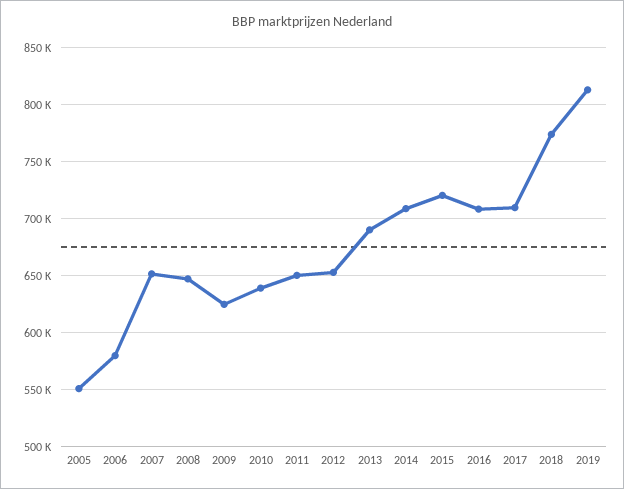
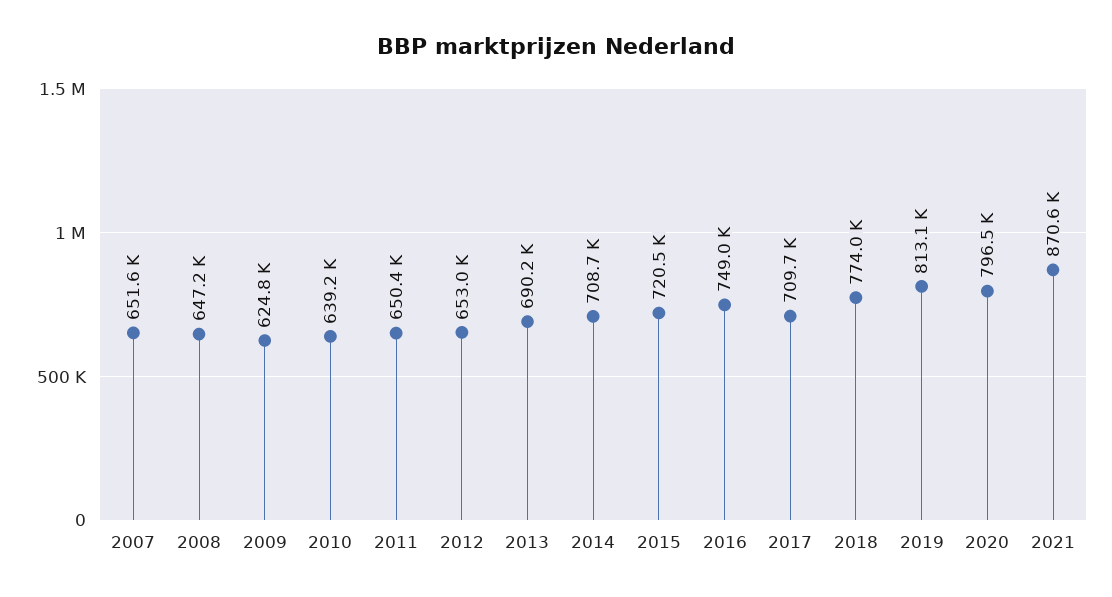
2005: 550000 -> none
2006: 580000 -> none
2016: 710000 -> 749000
2020: none -> 796500
2021: none -> 870600

